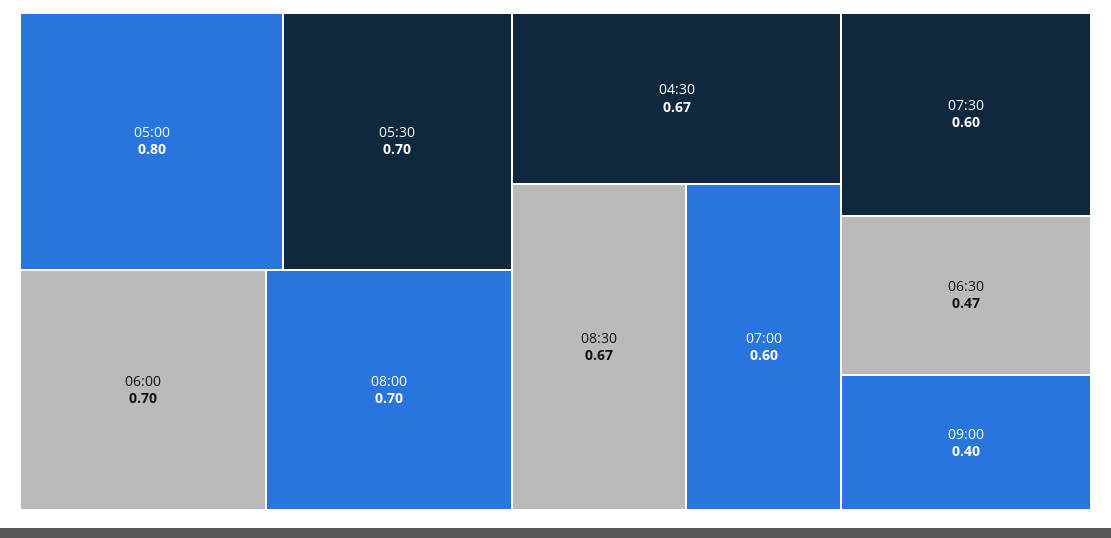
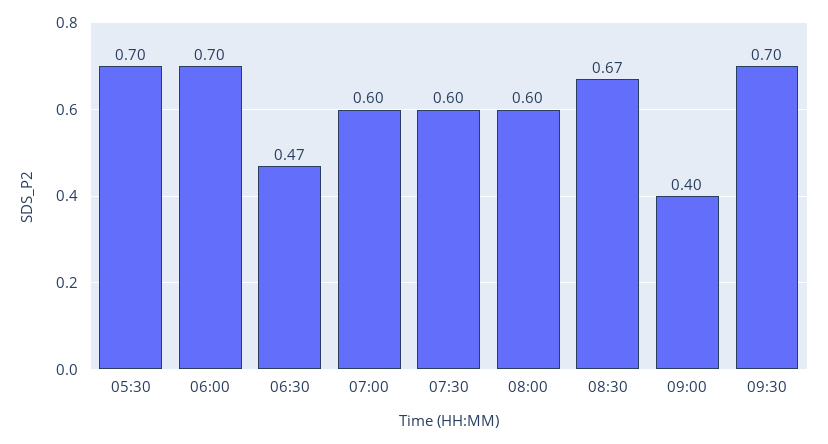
05:00: 0.8 -> none
08:00: 0.7 -> 0.6
04:30: 0.67 -> none
09:30: none -> 0.7

